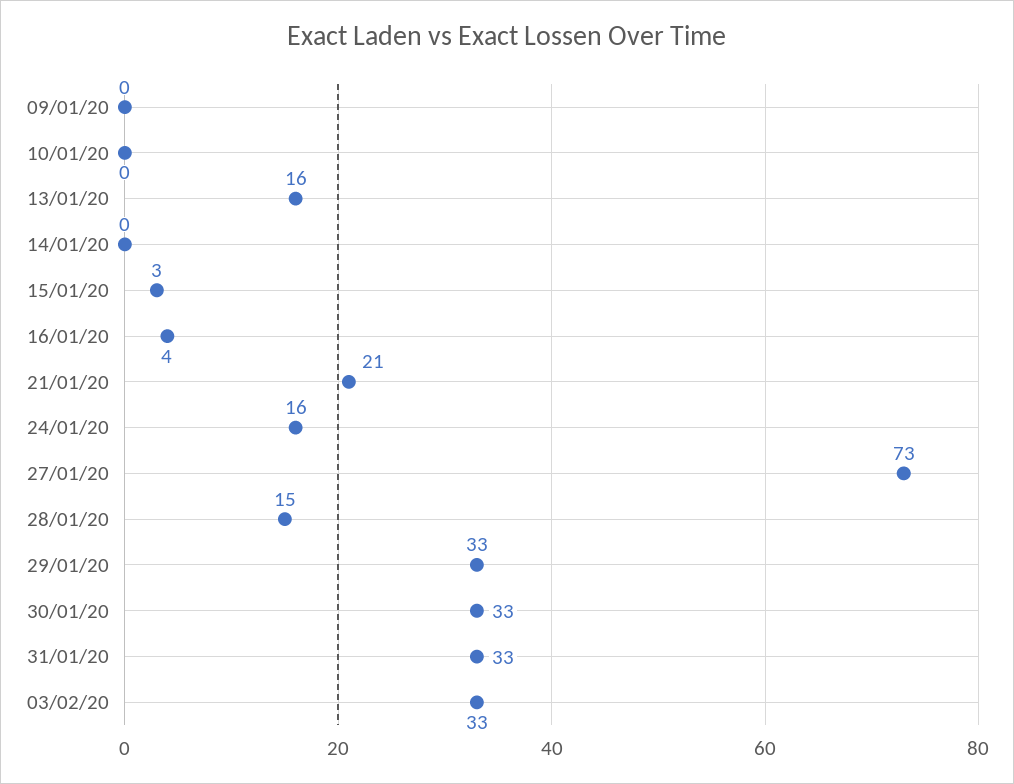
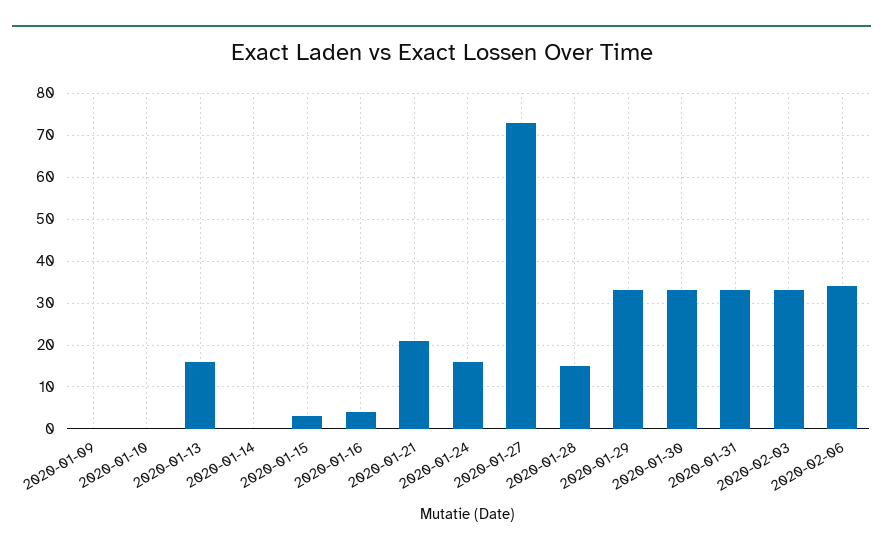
2020-02-06: none -> 35

